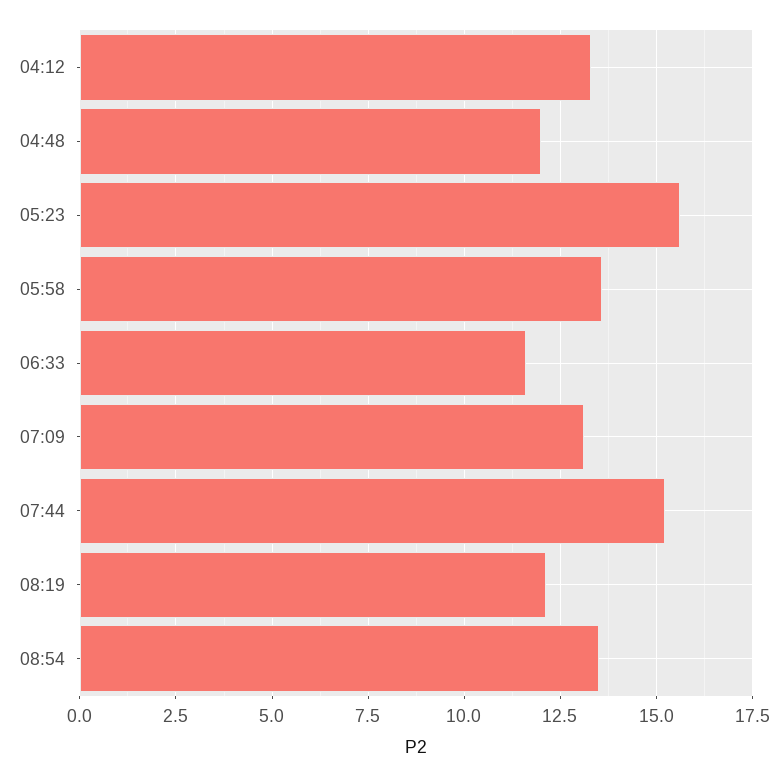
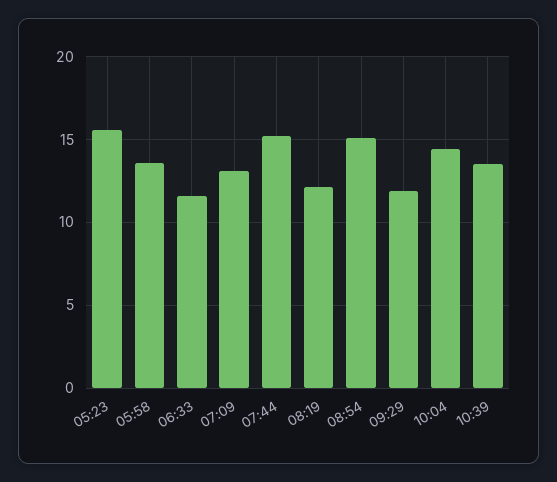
04:12: 13.25 -> none
04:48: 12 -> none
08:54: 13.5 -> 15
09:29: none -> 12
10:04: none -> 14.5
10:39: none -> 13.5

